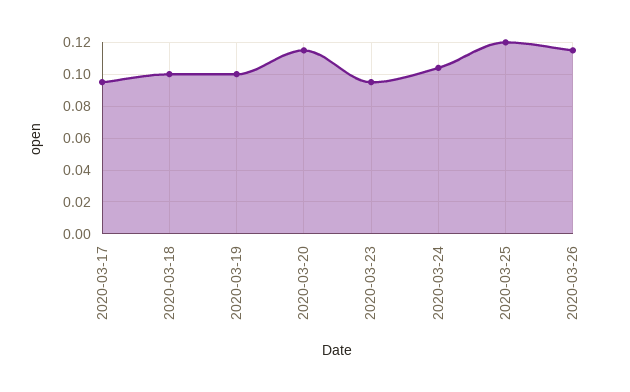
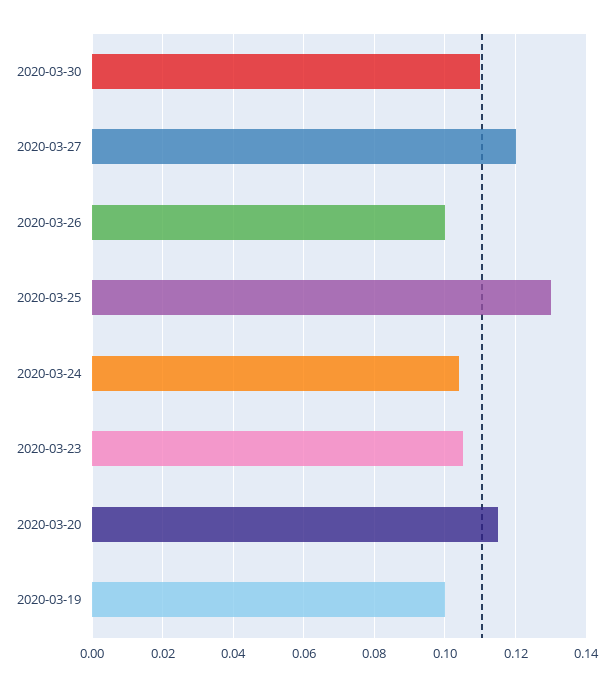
2020-03-17: 0.095 -> none
2020-03-18: 0.1 -> none
2020-03-23: 0.095 -> 0.105
2020-03-25: 0.12 -> 0.13
2020-03-26: 0.115 -> 0.1
2020-03-30: none -> 0.11
2020-03-27: none -> 0.12

